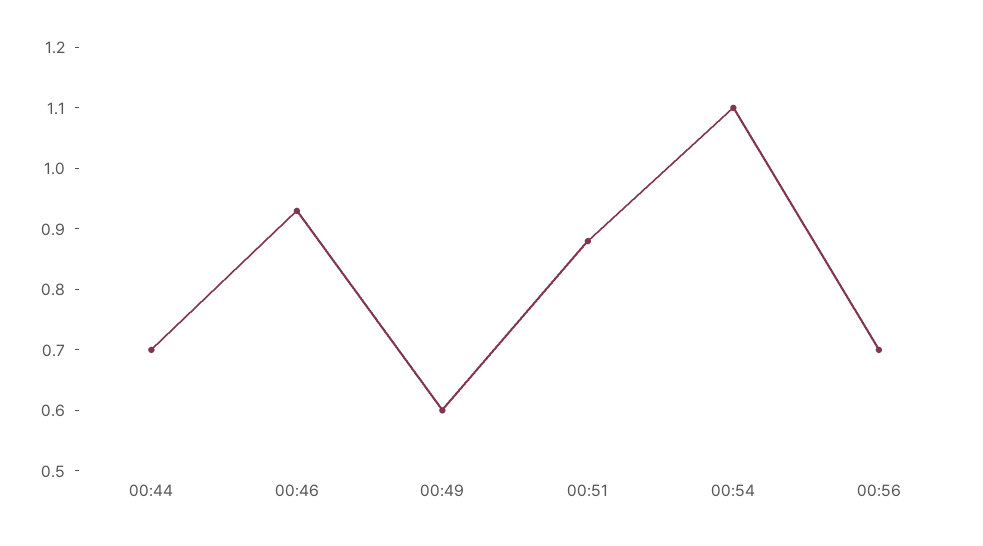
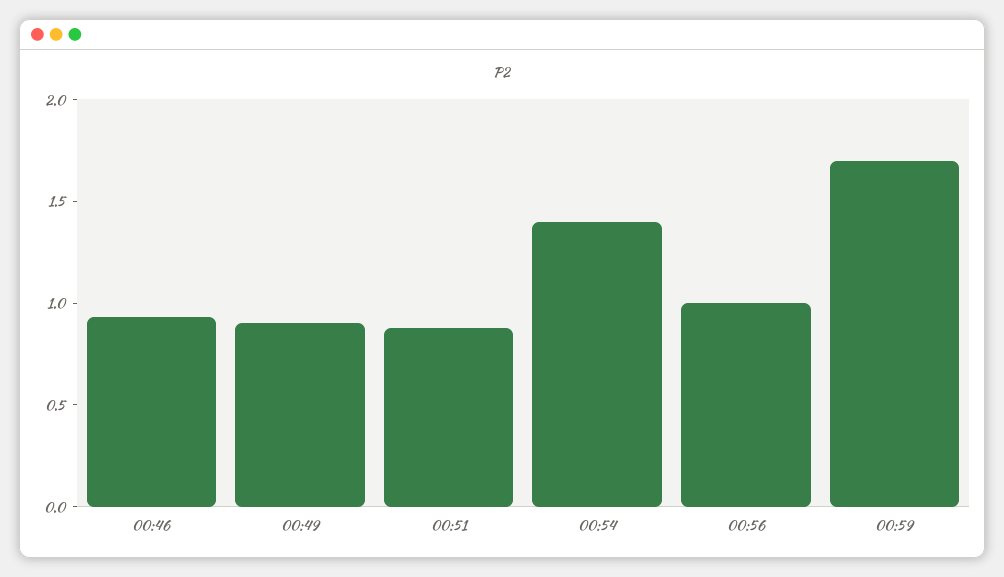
00:44: 0.7 -> none
00:49: 0.6 -> 0.9
00:54: 1.1 -> 1.4
00:56: 0.7 -> 1
00:59: none -> 1.7

